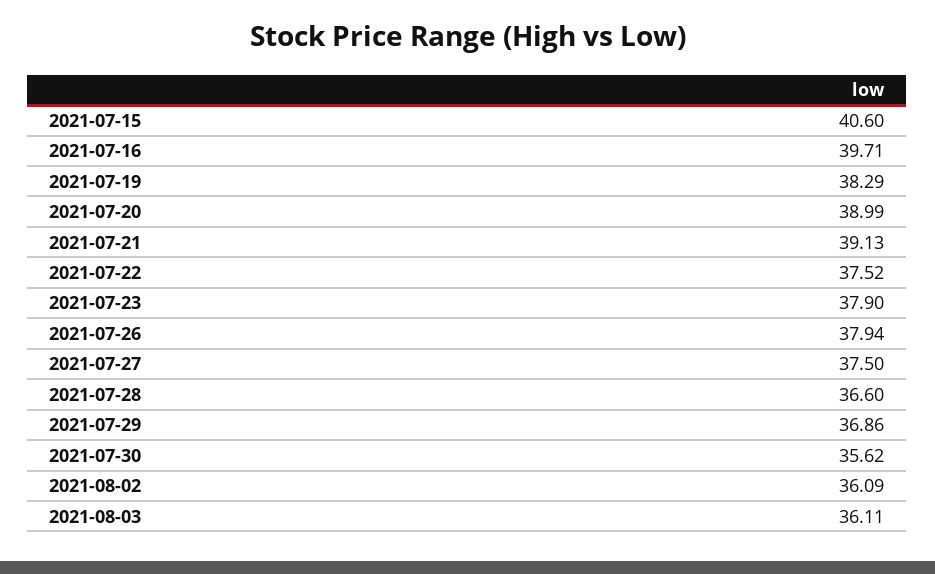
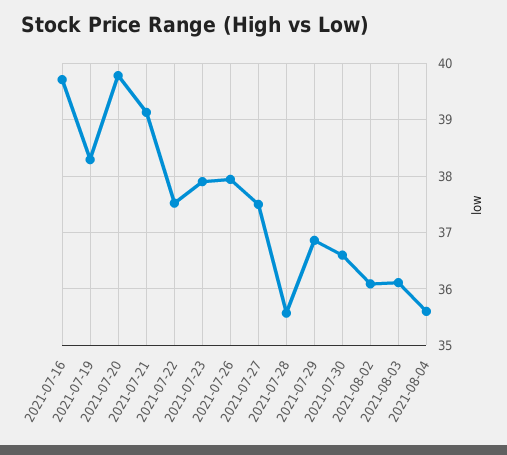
2021-07-15: 40.6 -> none
2021-07-20: 38.99 -> 39.8
2021-07-28: 36.6 -> 35.6
2021-07-30: 35.62 -> 36.6
2021-08-04: none -> 35.6

